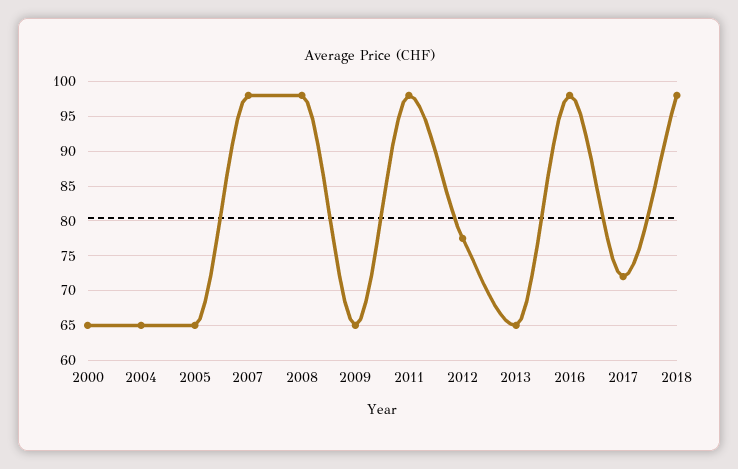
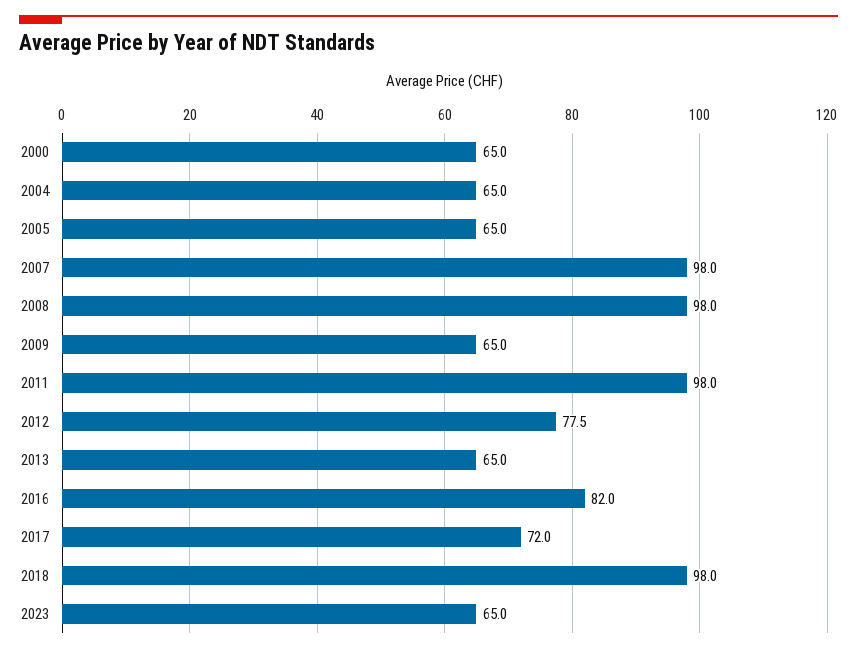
2016: 98 -> 82
2023: none -> 65

